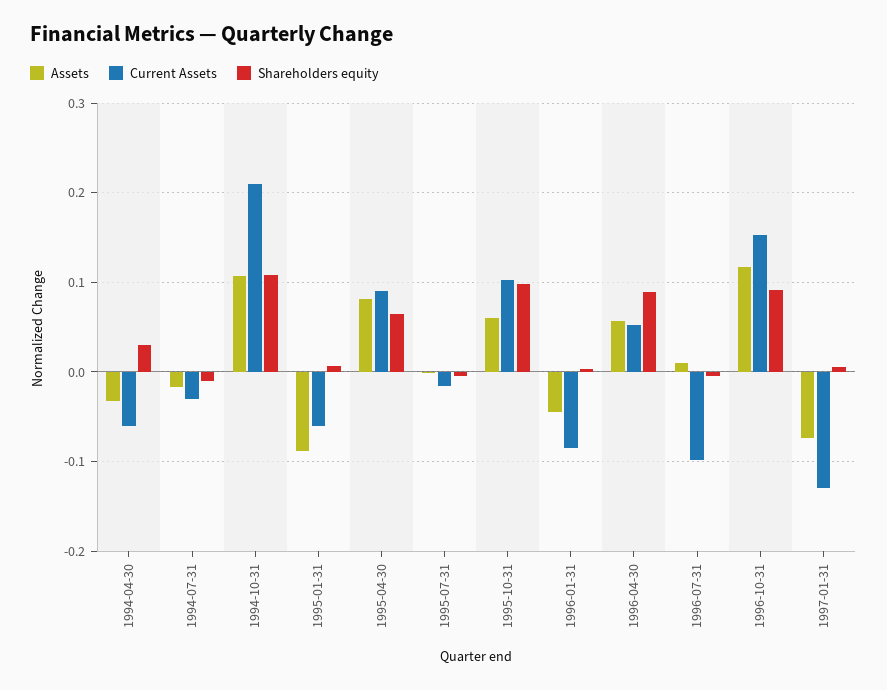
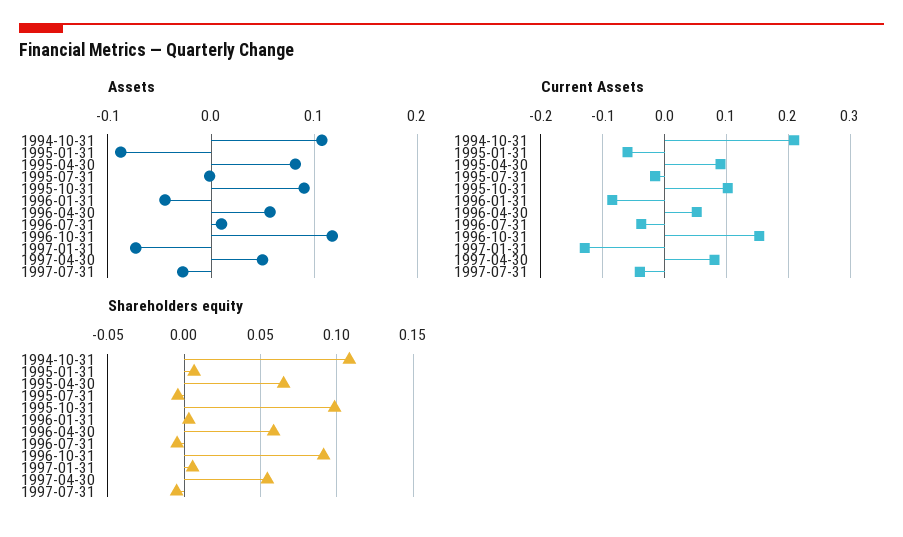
Assets, 1994-04-30: -0.03 -> none
Current Assets, 1994-04-30: -0.06 -> none
Shareholders equity, 1994-04-30: 0.03 -> none
Assets, 1994-07-31: -0.02 -> none
Current Assets, 1994-07-31: -0.03 -> none
Shareholders equity, 1994-07-31: -0.01 -> none
Assets, 1995-10-31: 0.06 -> 0.09
Shareholders equity, 1996-04-30: 0.09 -> 0.06
Current Assets, 1996-07-31: -0.1 -> -0.04
Assets, 1997-04-30: none -> 0.05
Assets, 1997-07-31: none -> -0.03
Current Assets, 1997-04-30: none -> 0.08
Current Assets, 1997-07-31: none -> -0.04
Shareholders equity, 1997-04-30: none -> 0.055
Shareholders equity, 1997-07-31: none -> -0.005

